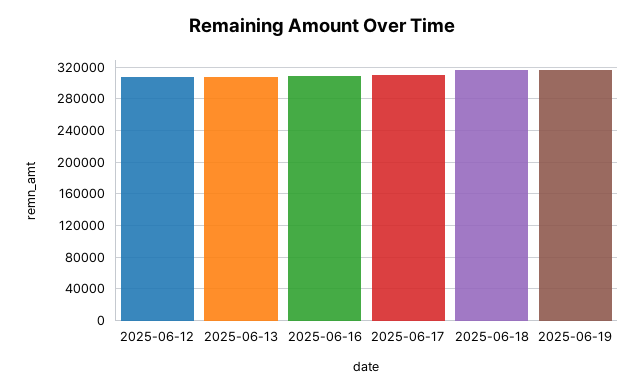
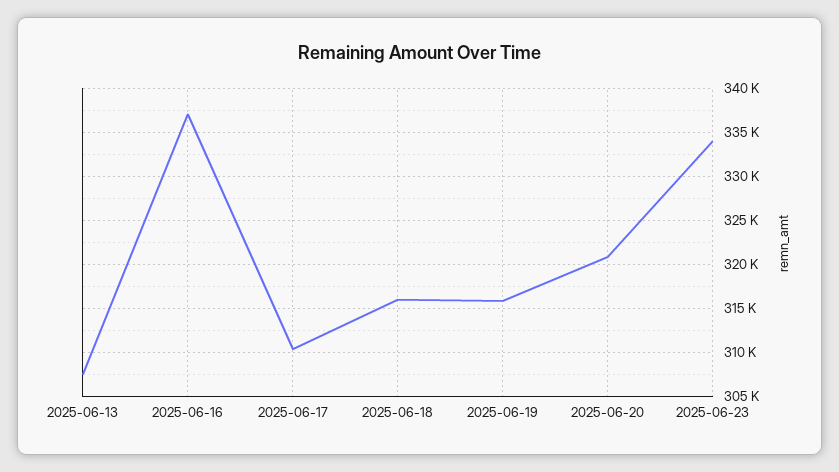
2025-06-12: 310000 -> none
2025-06-16: 310000 -> 337000
2025-06-20: none -> 321000
2025-06-23: none -> 334000

